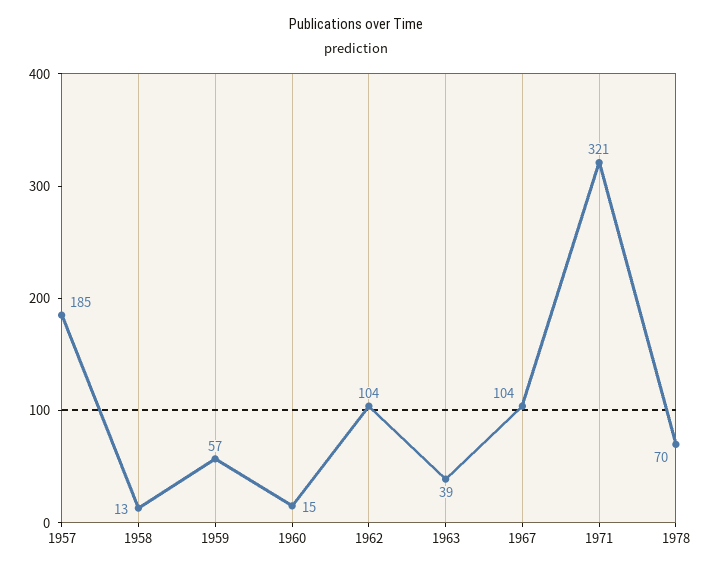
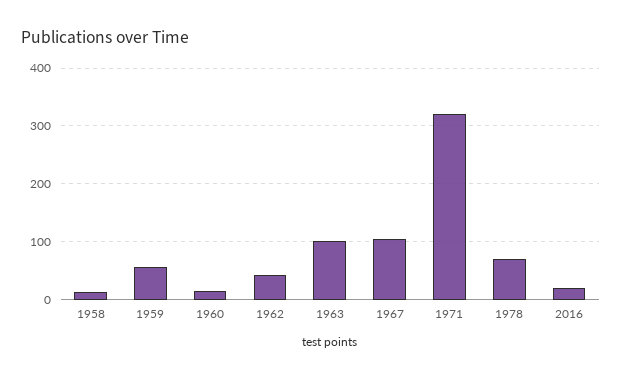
1957: 185 -> none
1962: 104 -> 40
1963: 39 -> 100
2016: none -> 20

